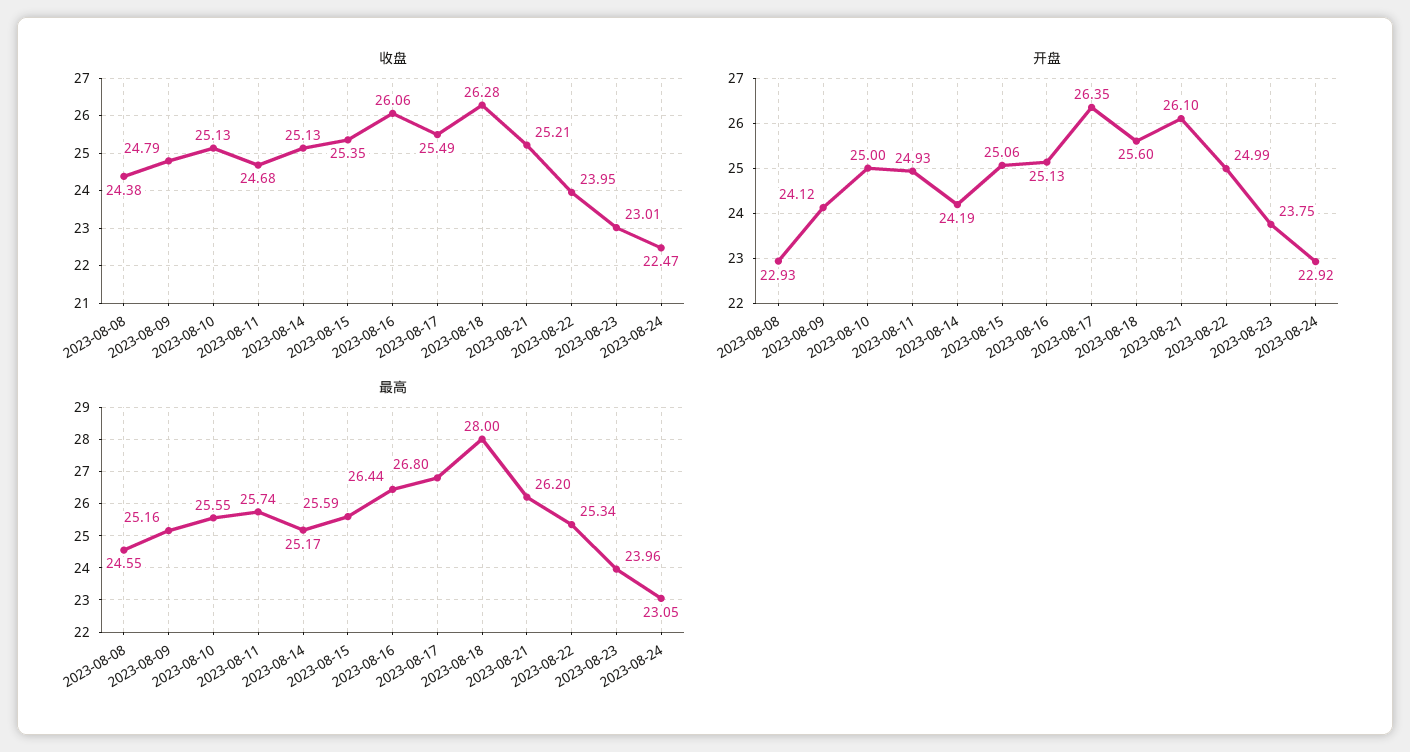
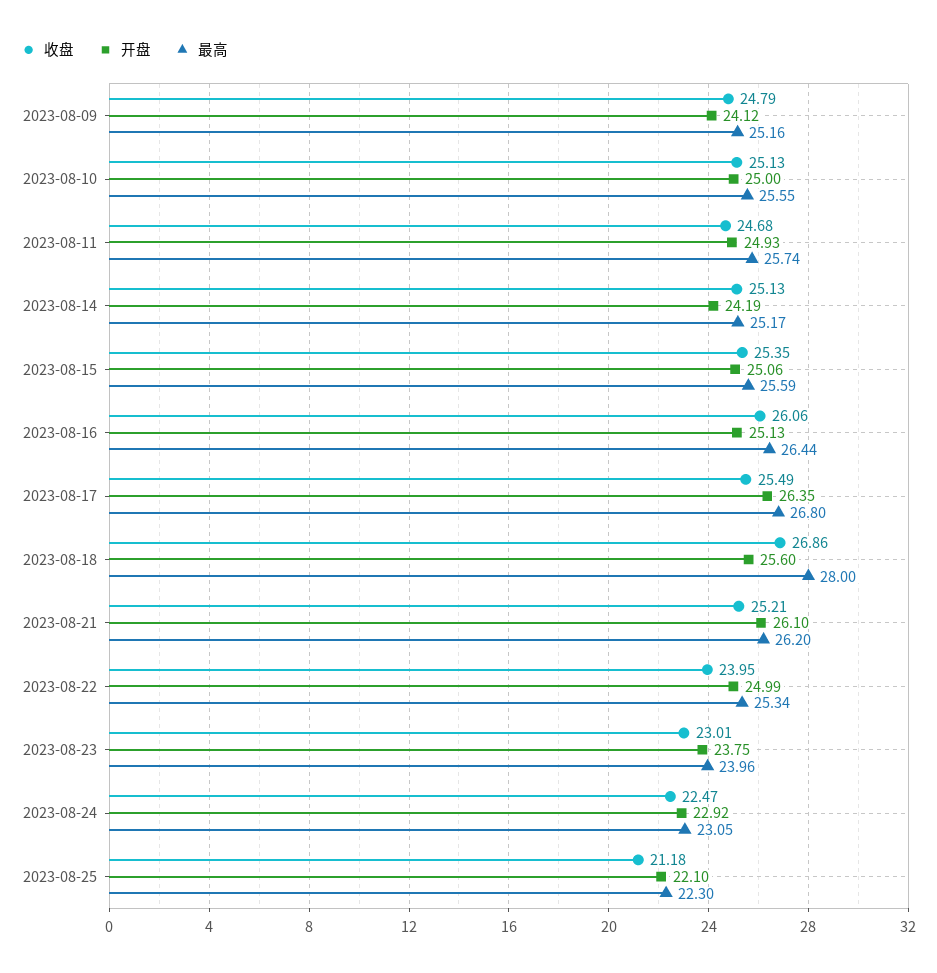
收盘, 2023-08-08: 24.38 -> none
收盘, 2023-08-18: 26.28 -> 26.86
开盘, 2023-08-08: 22.93 -> none
最高, 2023-08-08: 24.55 -> none
收盘, 2023-08-25: none -> 21.18
开盘, 2023-08-25: none -> 22.1
最高, 2023-08-25: none -> 22.3

